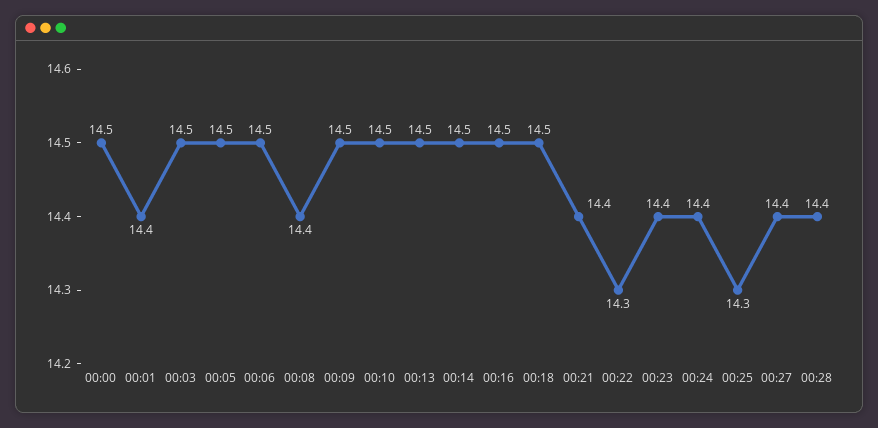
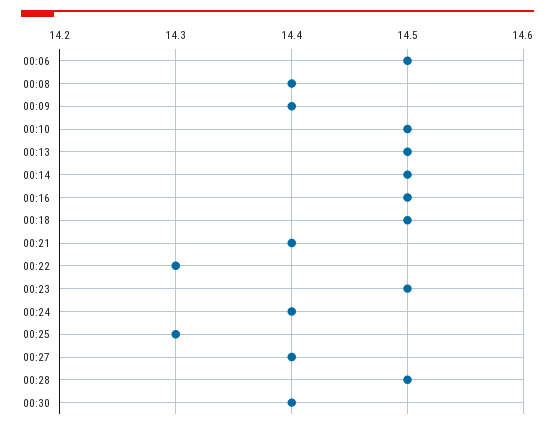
00:00: 14.5 -> none
00:01: 14.4 -> none
00:03: 14.5 -> none
00:05: 14.5 -> none
00:09: 14.5 -> 14.4
00:23: 14.4 -> 14.5
00:28: 14.4 -> 14.5
00:30: none -> 14.4

